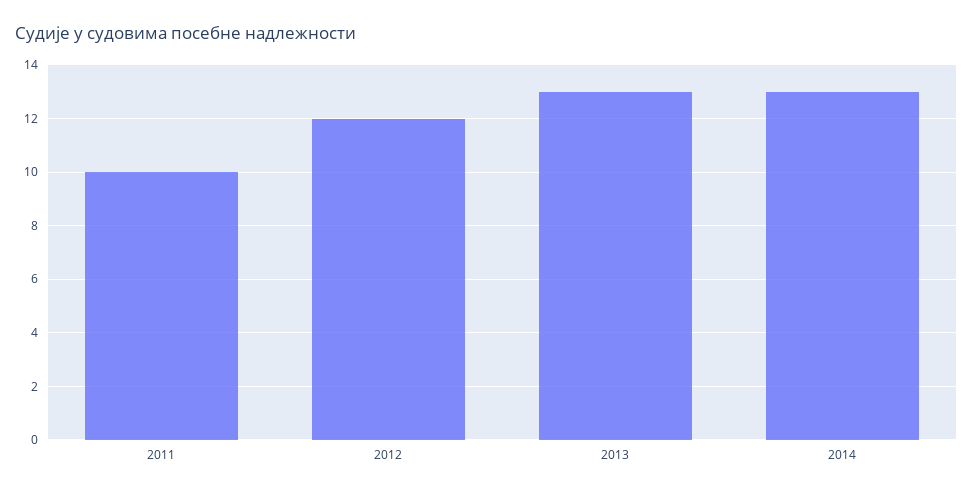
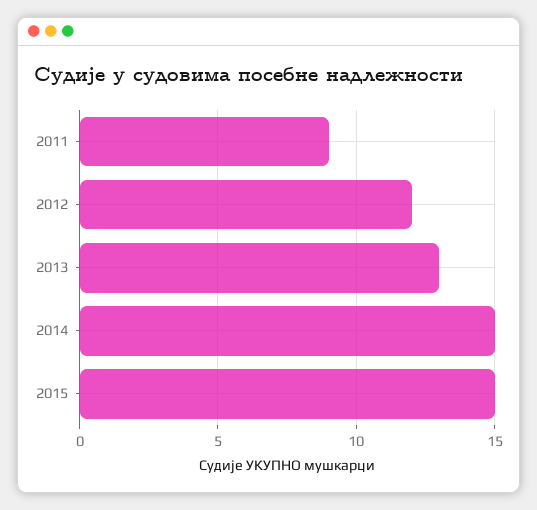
2011: 10 -> 9
2014: 13 -> 15
2015: none -> 15

